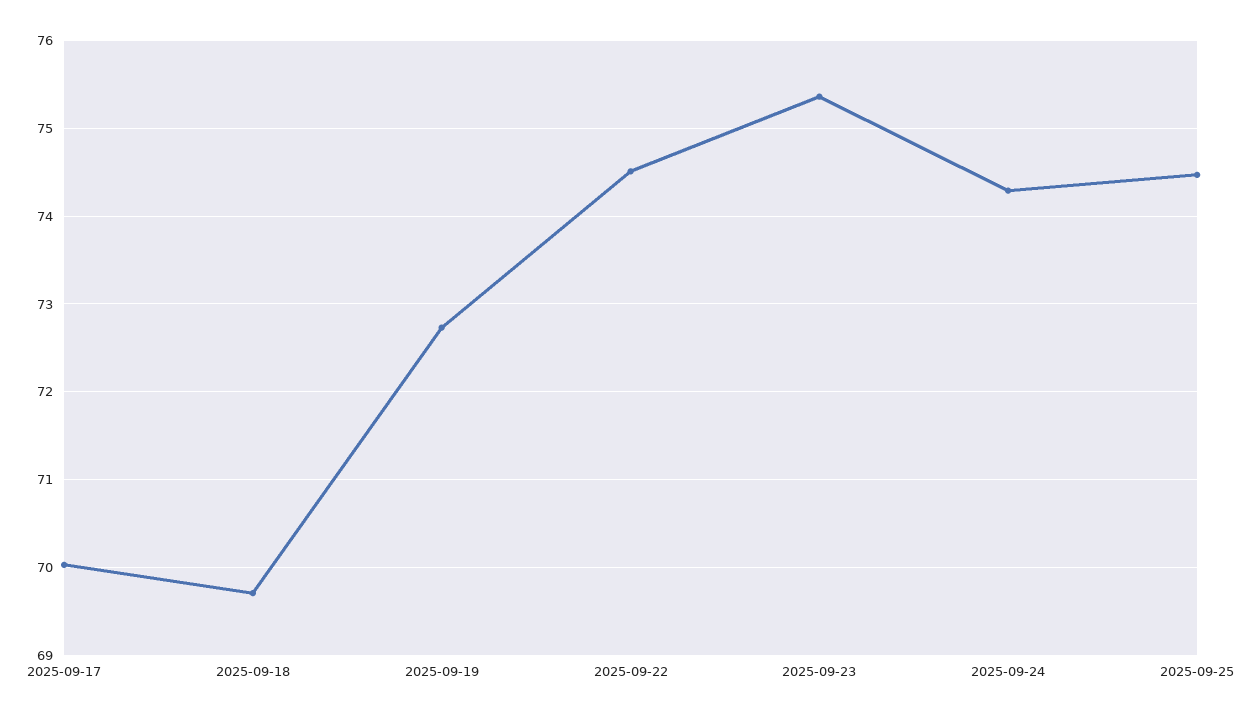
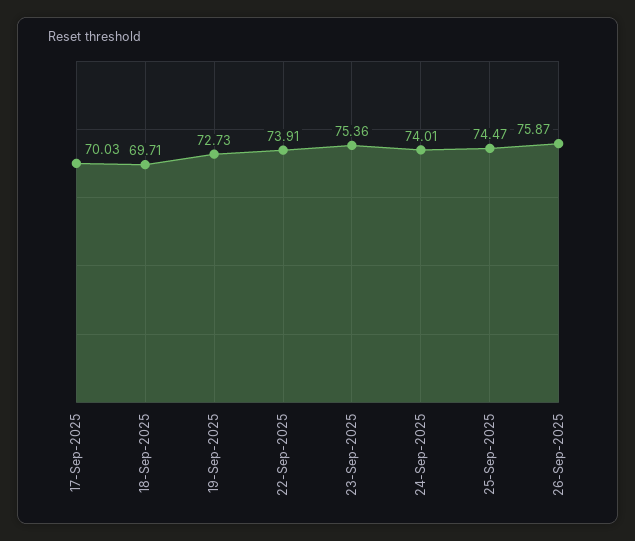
2025-09-22: 74.5 -> 73.91
2025-09-24: 74.3 -> 74.01
26-Sep-2025: none -> 75.87

